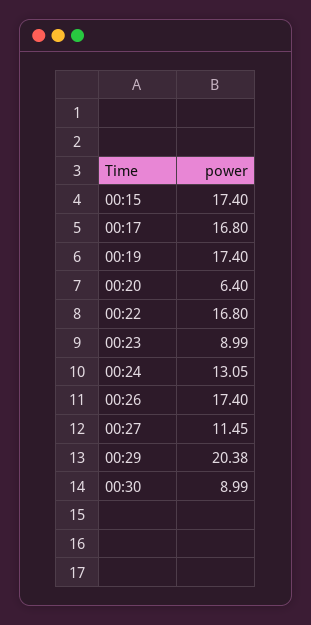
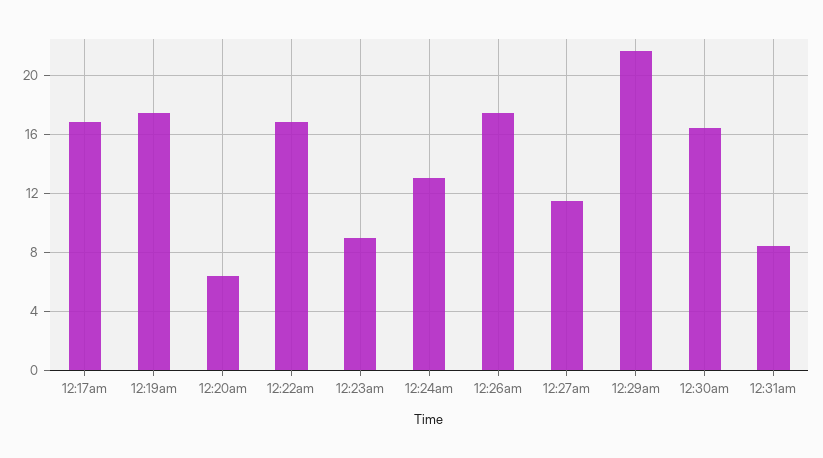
00:15: 17.4 -> none
00:29: 20.38 -> 21.5
00:30: 8.99 -> 16.5
12:31am: none -> 8.5

